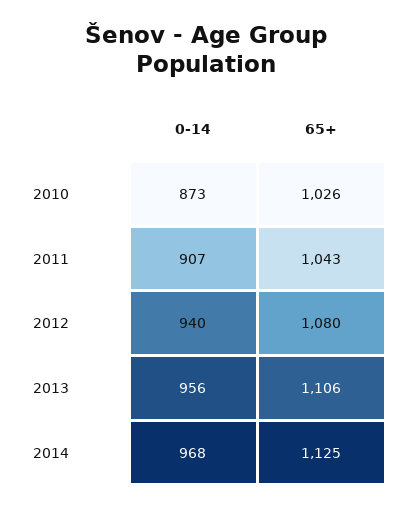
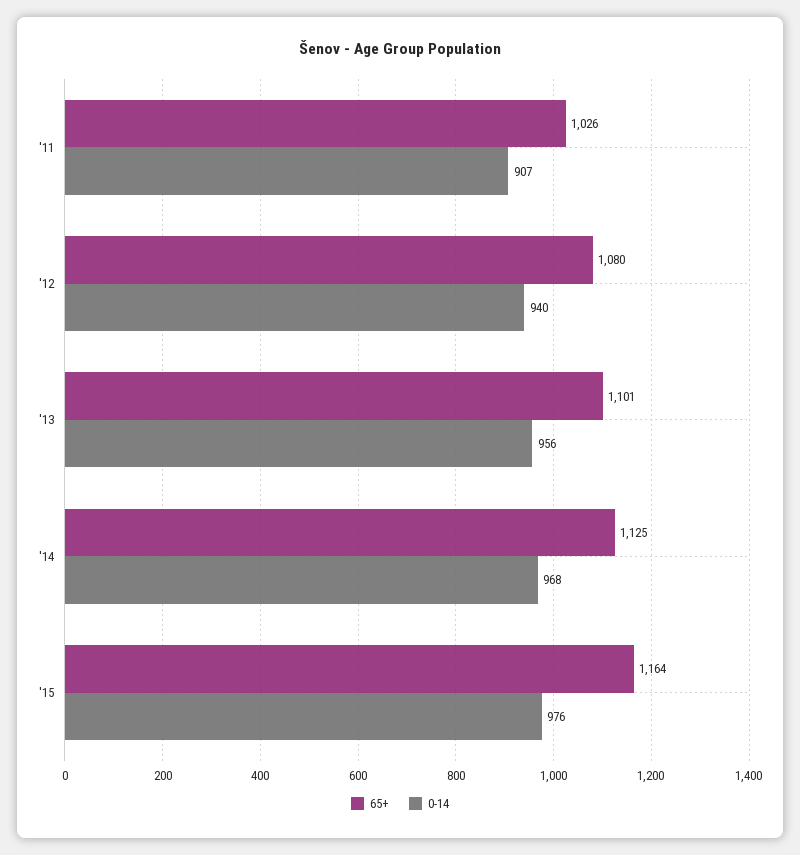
0-14, 2010: 873 -> none
65+, 2010: 1026 -> none
65+, 2011: 1043 -> 1026
65+, 2013: 1106 -> 1101
65+, '15: none -> 1164
0-14, '15: none -> 976

